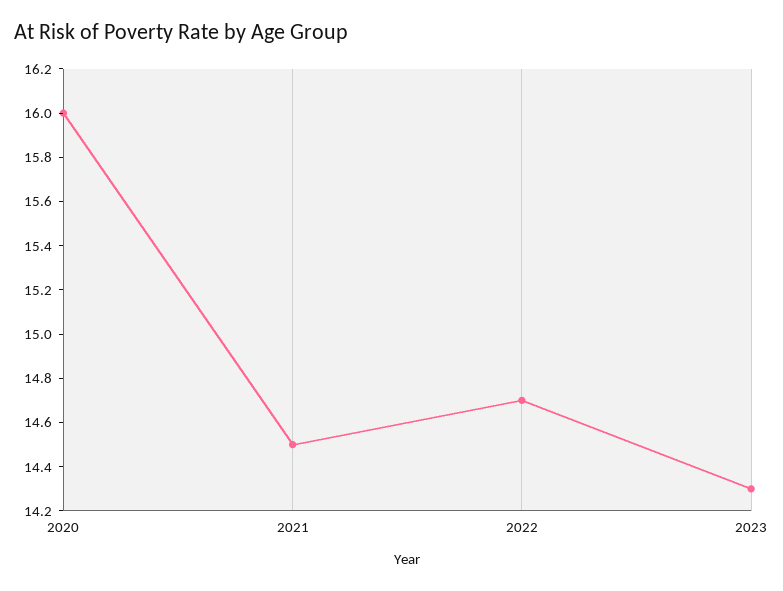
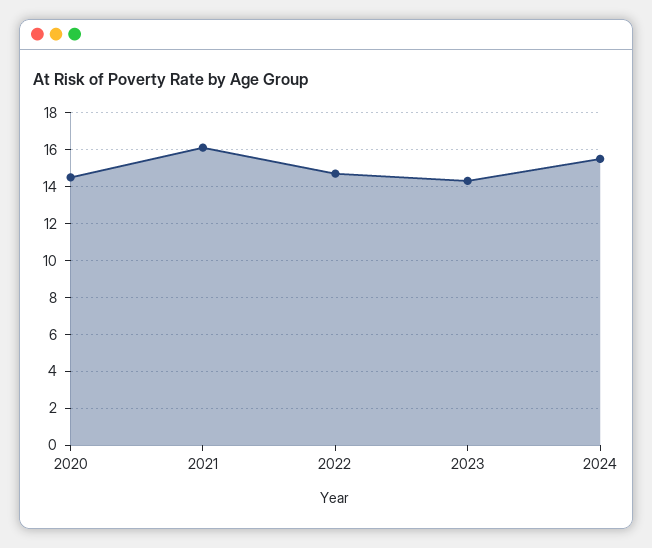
2020: 16 -> 14.5
2021: 14.5 -> 16
2024: none -> 15.5

